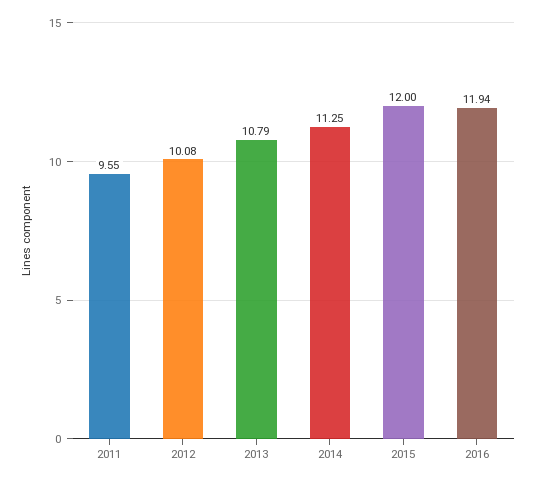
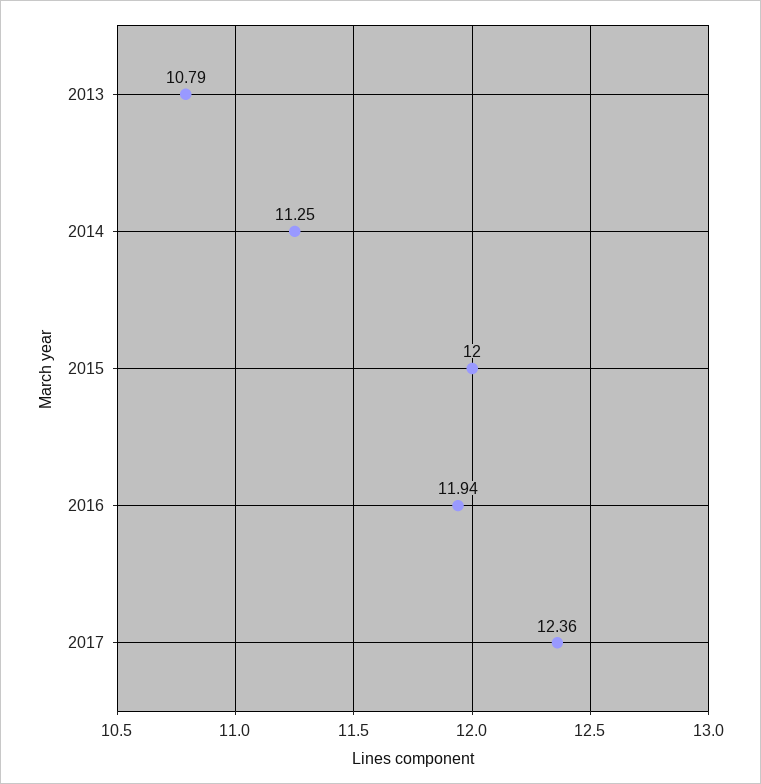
2011: 9.55 -> none
2012: 10.08 -> none
2017: none -> 12.36

